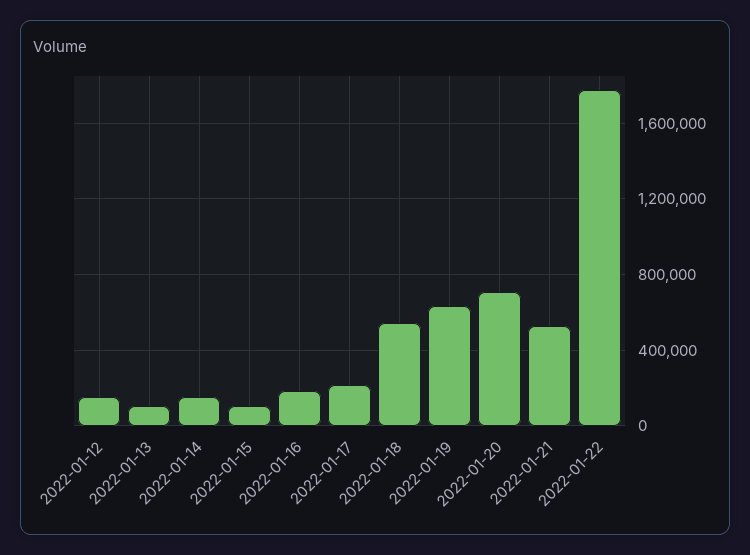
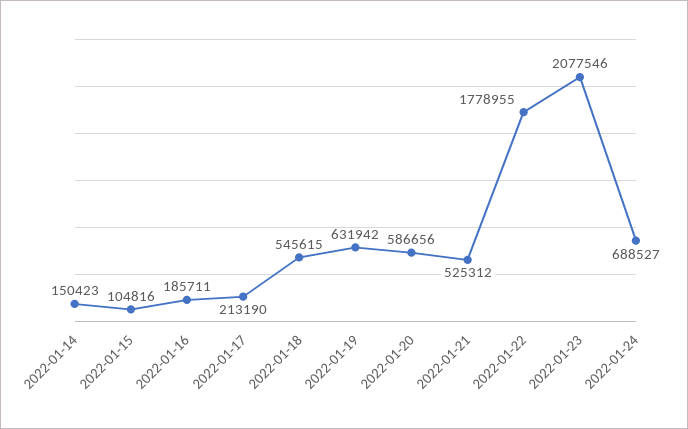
2022-01-12: 150000 -> none
2022-01-13: 100000 -> none
2022-01-20: 700000 -> 586656
2022-01-23: none -> 2077546
2022-01-24: none -> 688527

